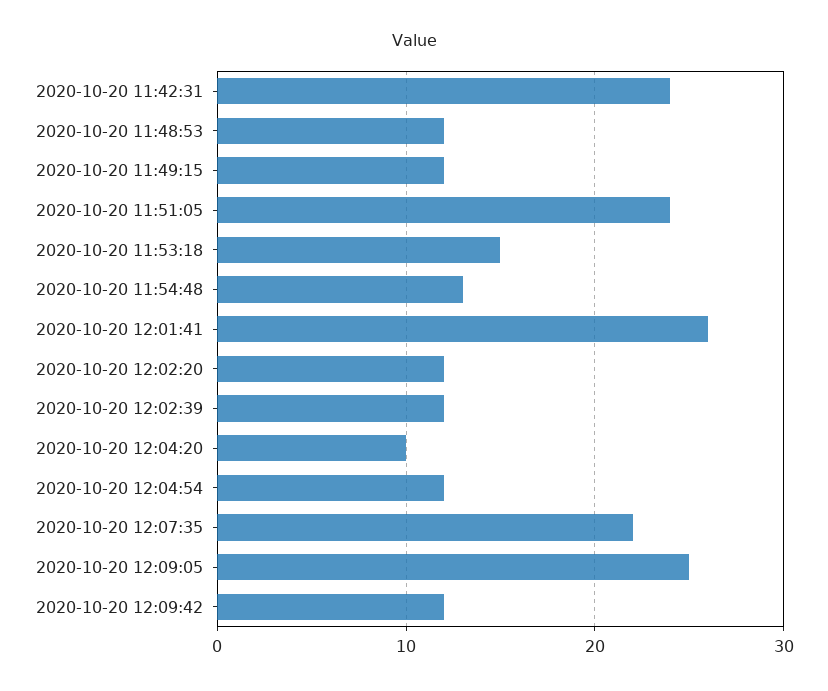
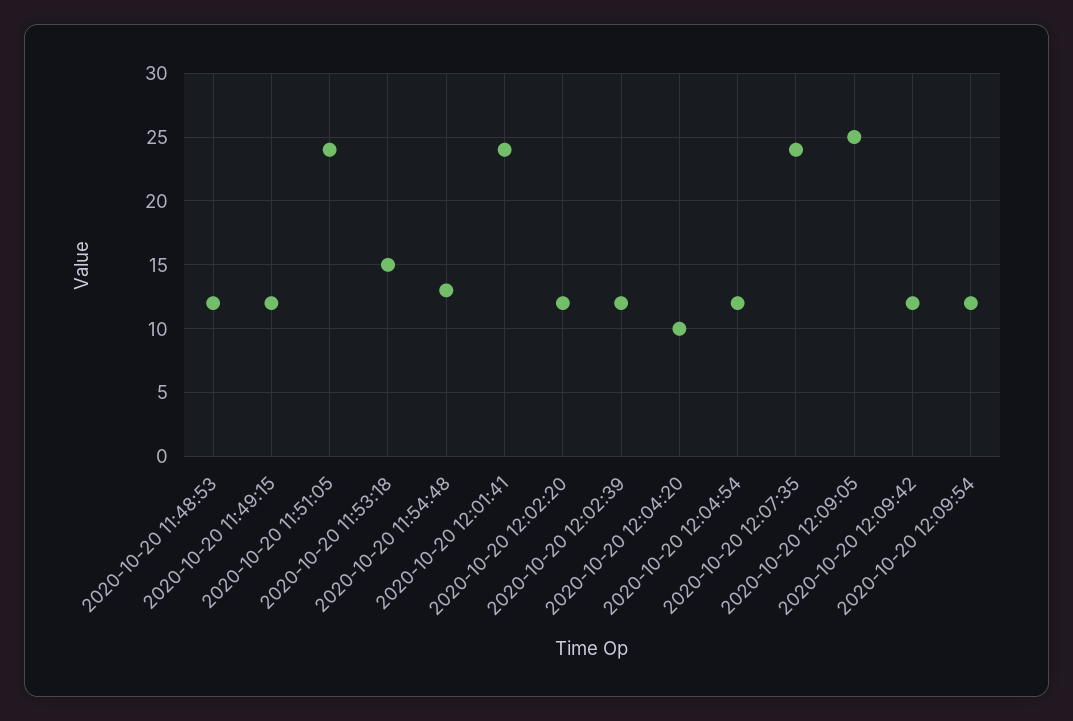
2020-10-20 11:42:31: 24 -> none
2020-10-20 12:01:41: 26 -> 24
2020-10-20 12:07:35: 22 -> 24
2020-10-20 12:09:54: none -> 12

